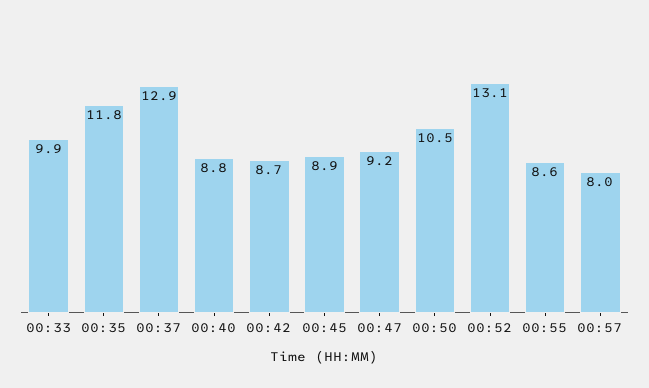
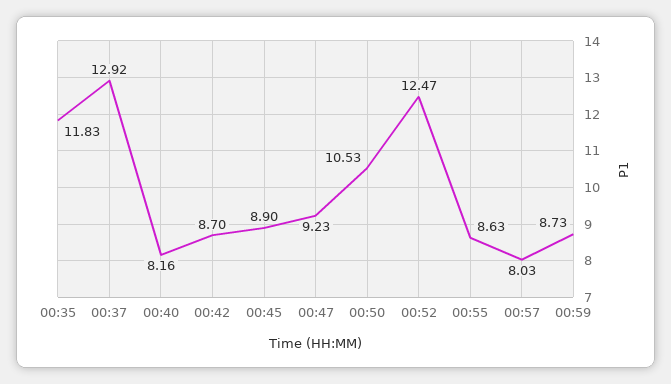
00:33: 9.9 -> none
00:40: 8.8 -> 8.16
00:52: 13.1 -> 12.47
00:59: none -> 8.73

